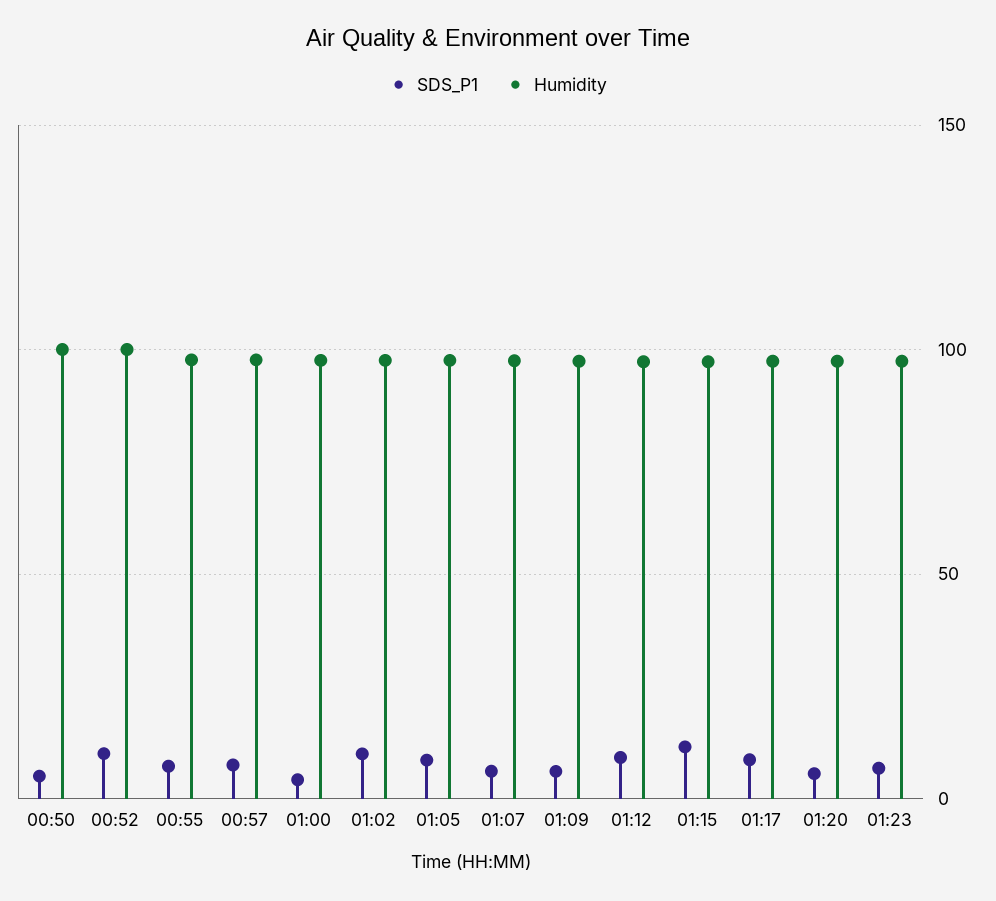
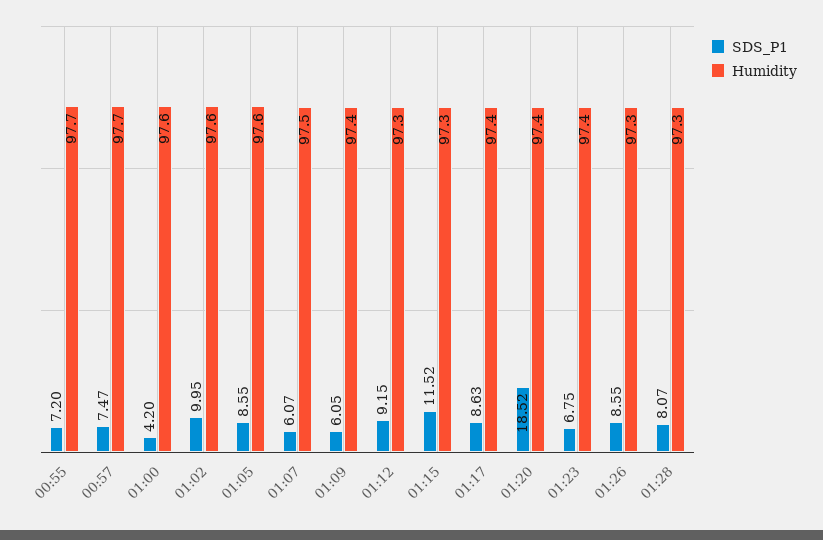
SDS_P1, 00:50: 5 -> none
Humidity, 00:50: 100 -> none
SDS_P1, 00:52: 10 -> none
Humidity, 00:52: 100 -> none
SDS_P1, 01:20: 5 -> 18.52
SDS_P1, 01:26: none -> 8.55
Humidity, 01:26: none -> 97.3
SDS_P1, 01:28: none -> 8.07
Humidity, 01:28: none -> 97.3

